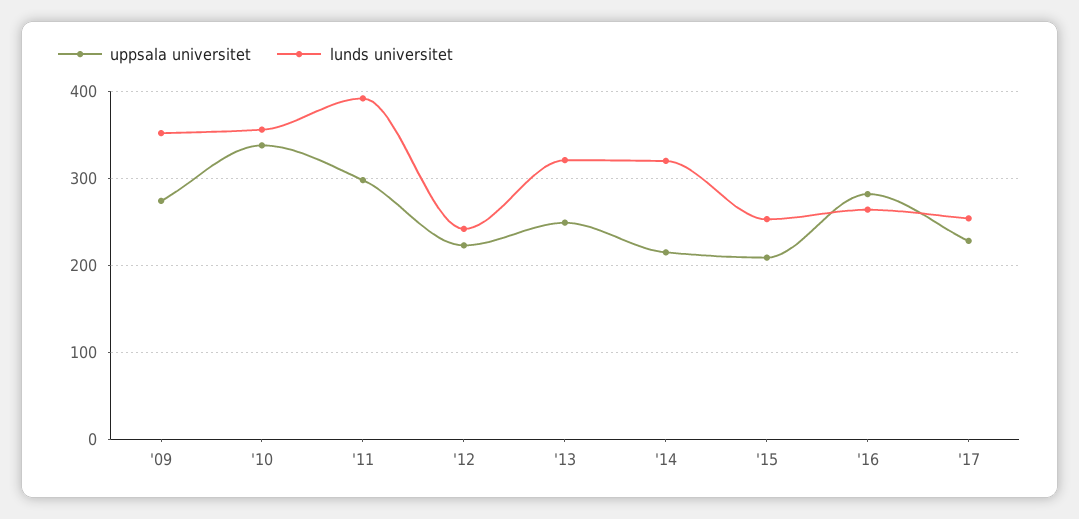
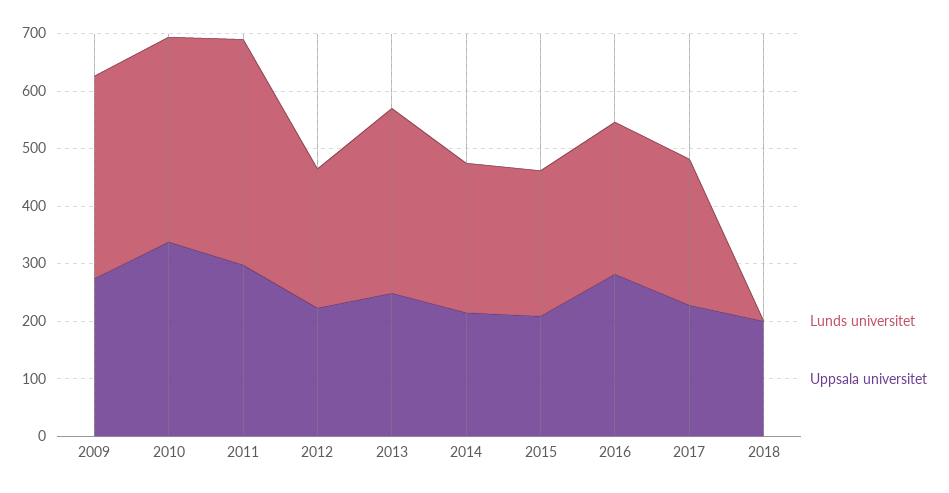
lunds universitet, '14: 320 -> 260
lunds universitet, 2018: none -> 0
uppsala universitet, 2018: none -> 200

